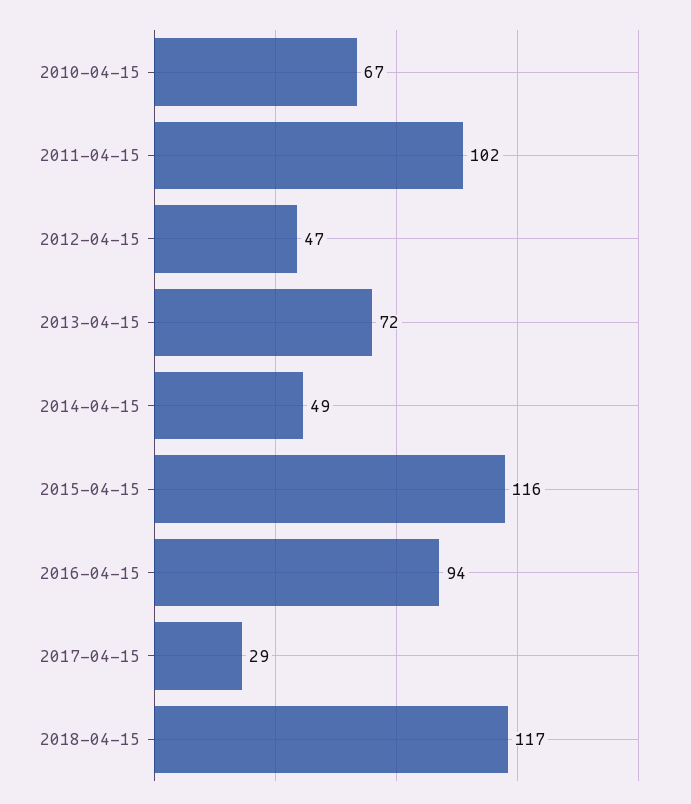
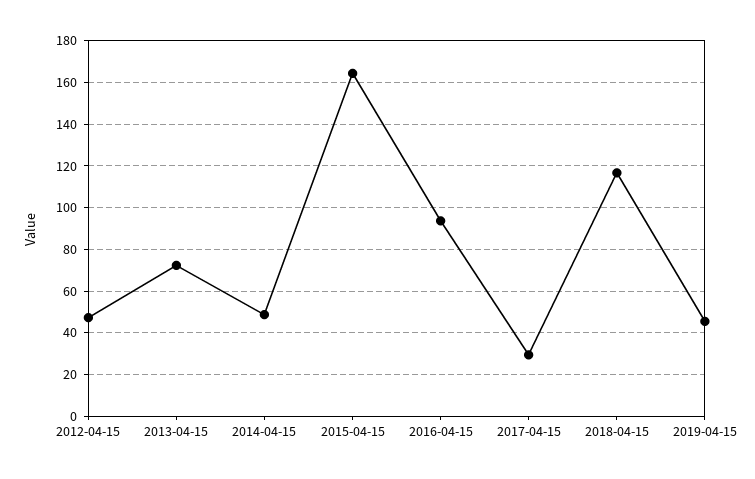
2010-04-15: 67 -> none
2011-04-15: 102 -> none
2015-04-15: 116 -> 165
2019-04-15: none -> 45

